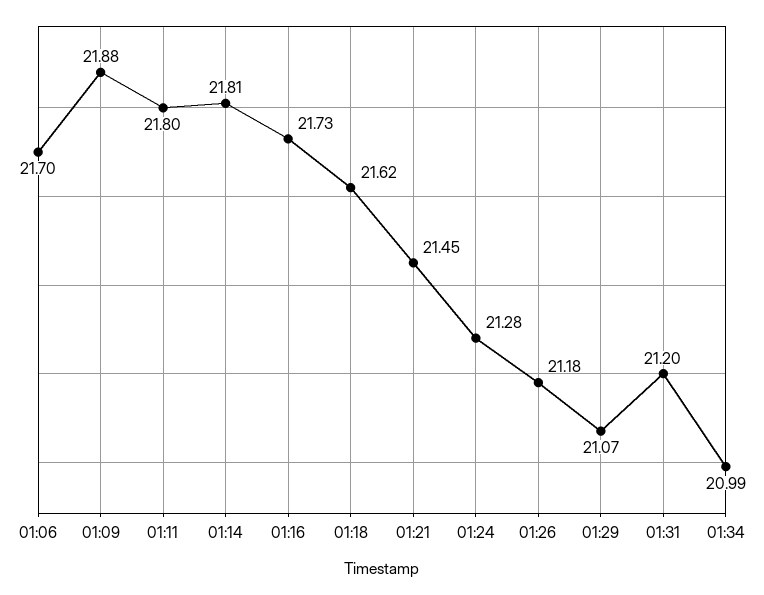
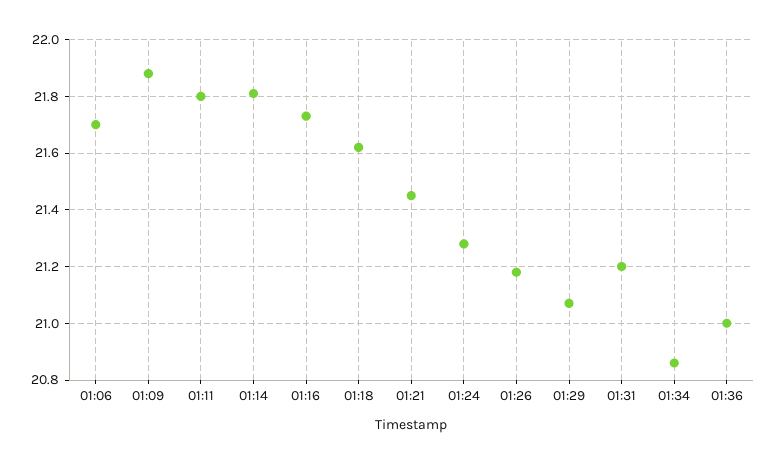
01:34: 20.99 -> 20.85
01:36: none -> 21

